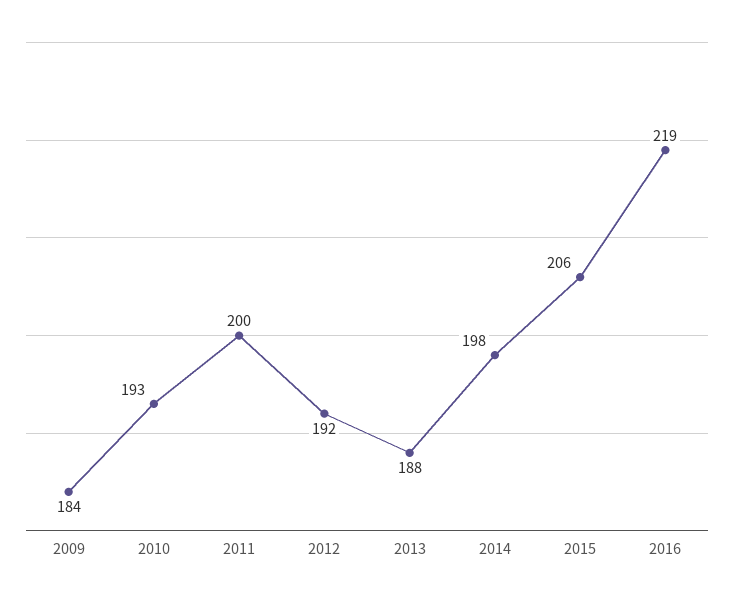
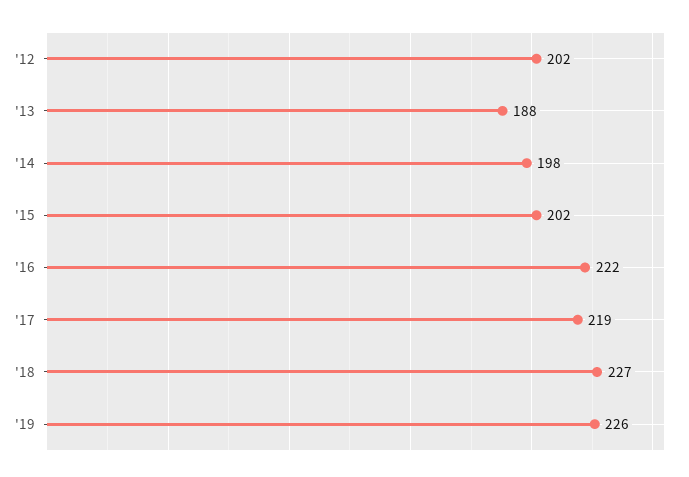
2009: 184 -> none
2010: 193 -> none
2011: 200 -> none
2012: 192 -> 202
2015: 206 -> 202
2016: 219 -> 222
'17: none -> 219
'18: none -> 227
'19: none -> 226

